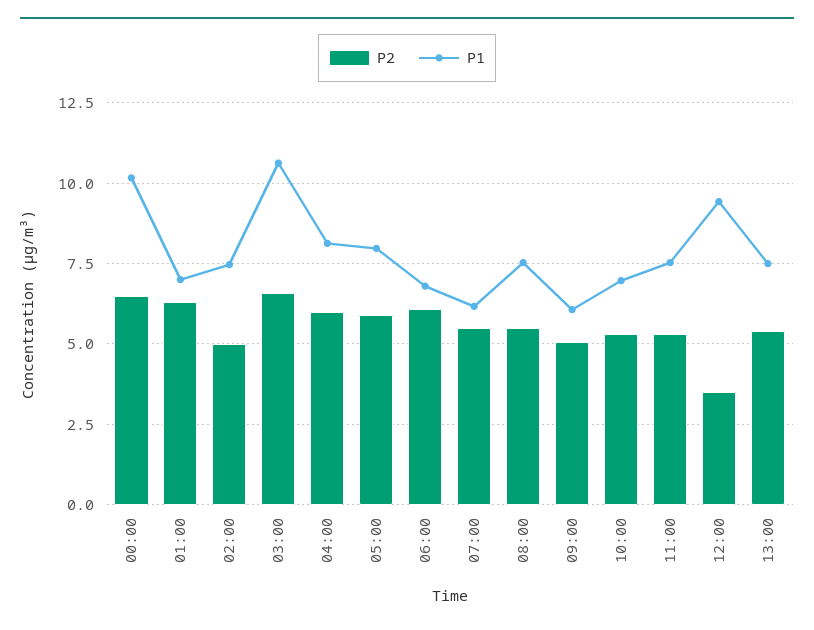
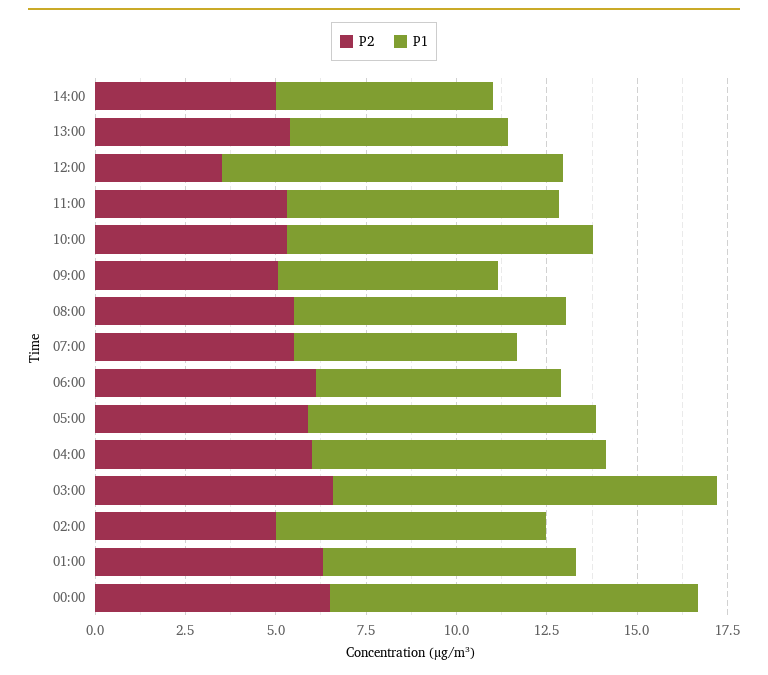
P1, 10:00: 7 -> 8.5
P1, 13:00: 7.5 -> 6
P2, 14:00: none -> 5
P1, 14:00: none -> 6

